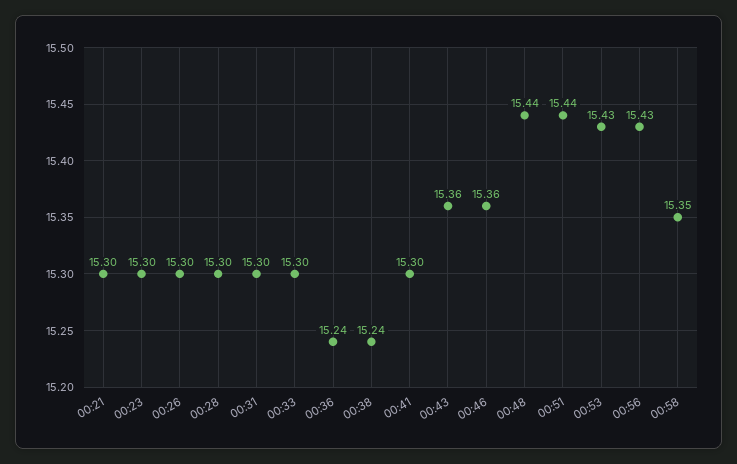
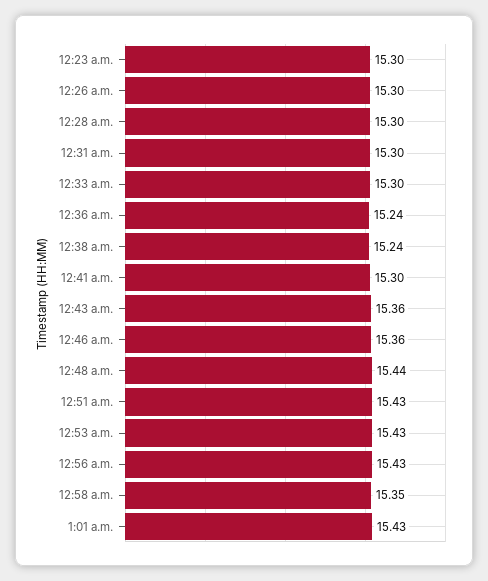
00:21: 15.3 -> none
00:51: 15.44 -> 15.43
1:01 a.m.: none -> 15.43

